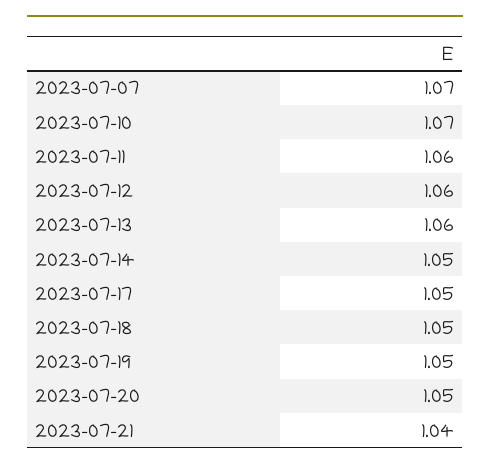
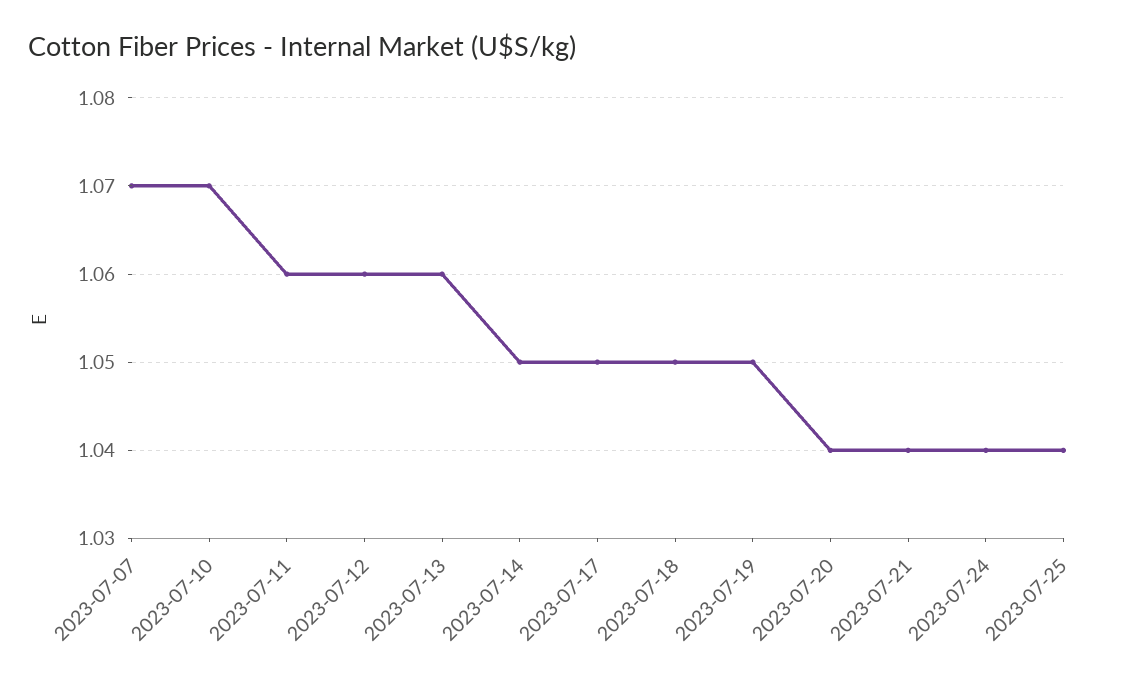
2023-07-20: 1.05 -> 1.04
2023-07-24: none -> 1.04
2023-07-25: none -> 1.04

